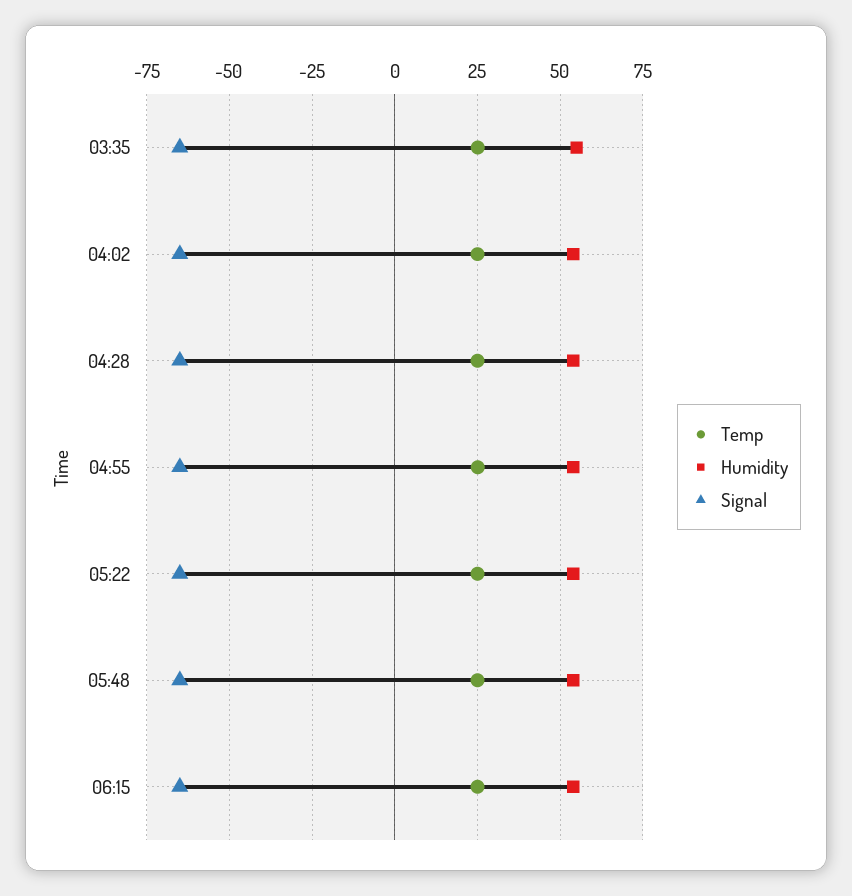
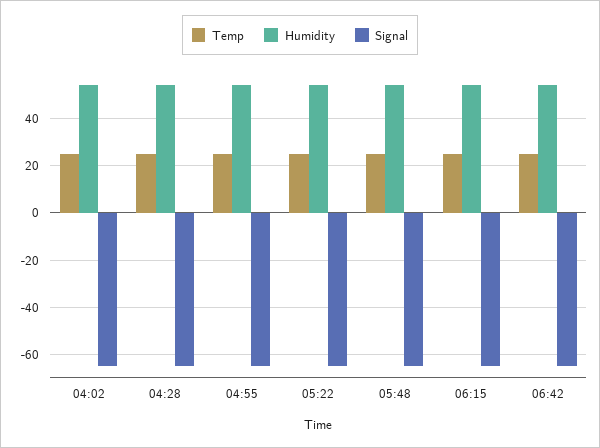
Temp, 03:35: 25 -> none
Humidity, 03:35: 55 -> none
Signal, 03:35: -65 -> none
Temp, 06:42: none -> 25
Humidity, 06:42: none -> 55
Signal, 06:42: none -> -65

